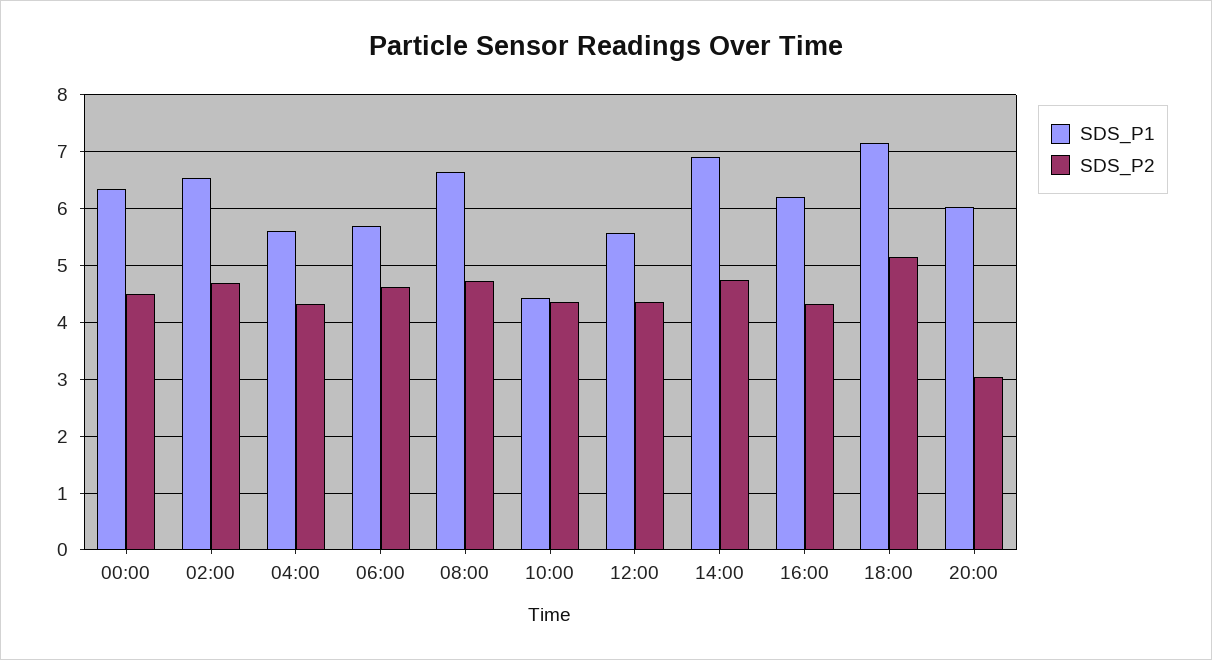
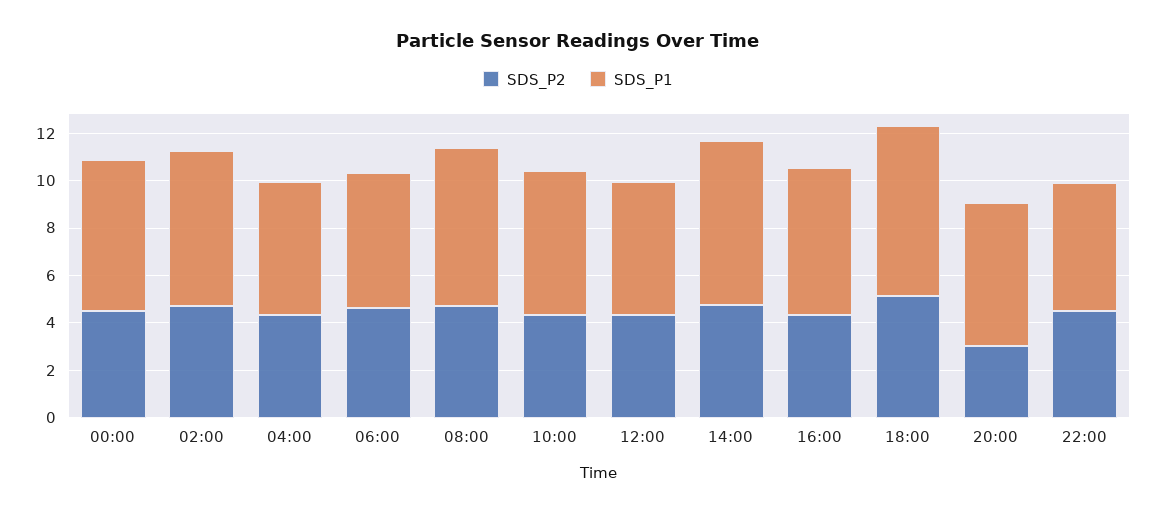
SDS_P1, 10:00: 4.4 -> 6
SDS_P2, 22:00: none -> 4.5
SDS_P1, 22:00: none -> 5.5

